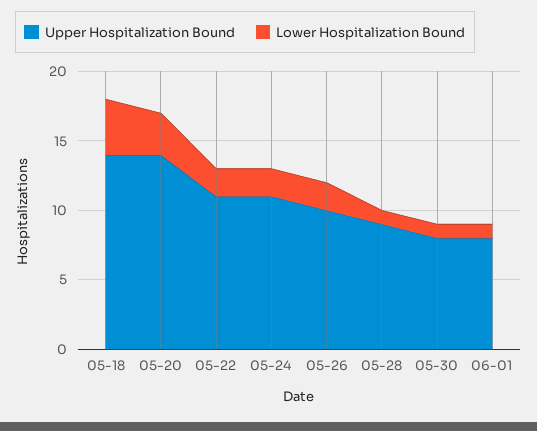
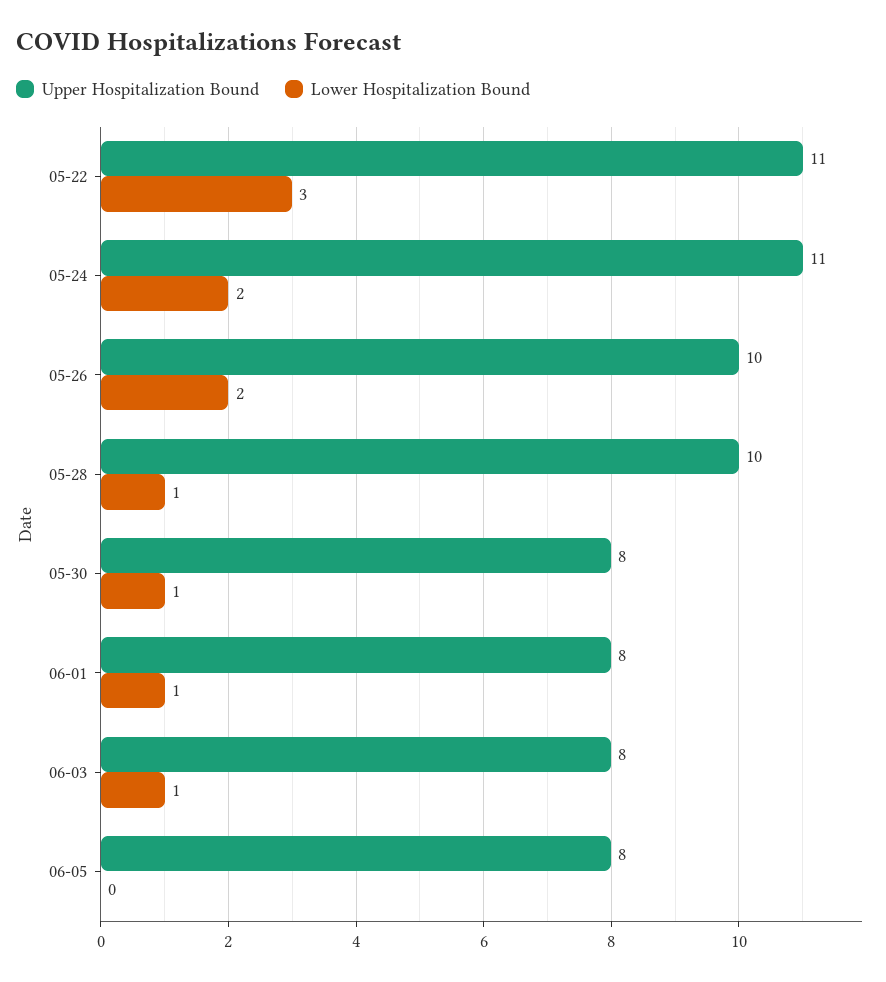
Upper Hospitalization Bound, 05-18: 14 -> none
Lower Hospitalization Bound, 05-18: 4 -> none
Upper Hospitalization Bound, 05-20: 14 -> none
Lower Hospitalization Bound, 05-20: 3 -> none
Lower Hospitalization Bound, 05-22: 2 -> 3
Upper Hospitalization Bound, 05-28: 9 -> 10
Upper Hospitalization Bound, 06-03: none -> 8
Lower Hospitalization Bound, 06-03: none -> 1
Upper Hospitalization Bound, 06-05: none -> 8
Lower Hospitalization Bound, 06-05: none -> 0

